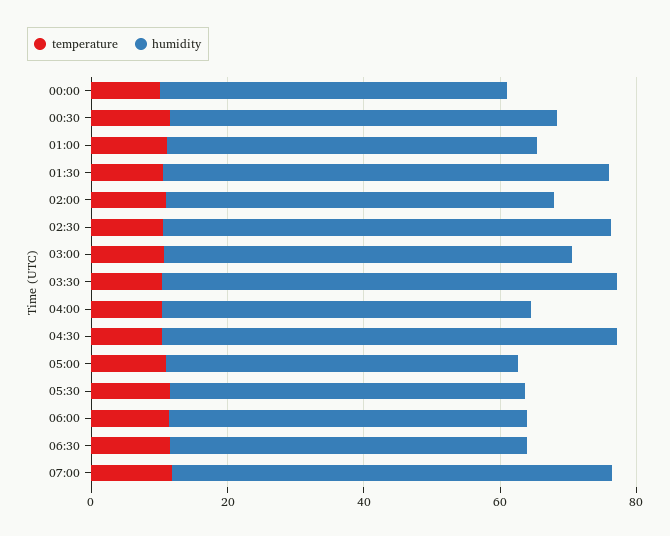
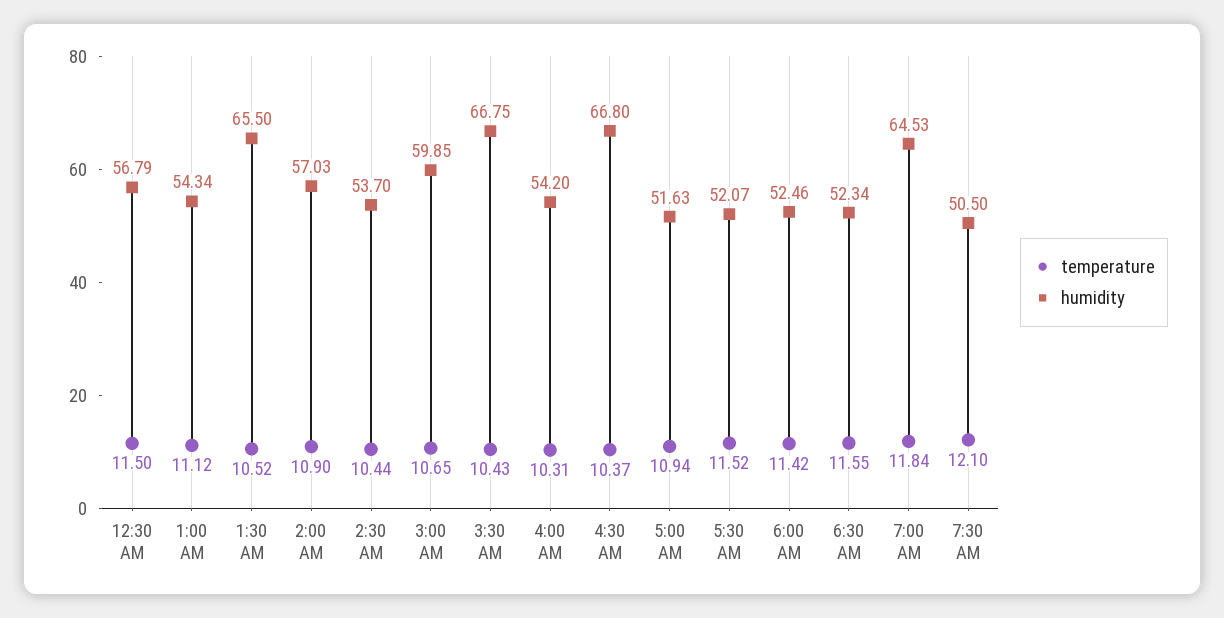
temperature, 00:00: 10 -> none
humidity, 00:00: 50 -> none
humidity, 02:30: 65 -> 53.7
temperature, 7:30 AM: none -> 12.1
humidity, 7:30 AM: none -> 50.5

